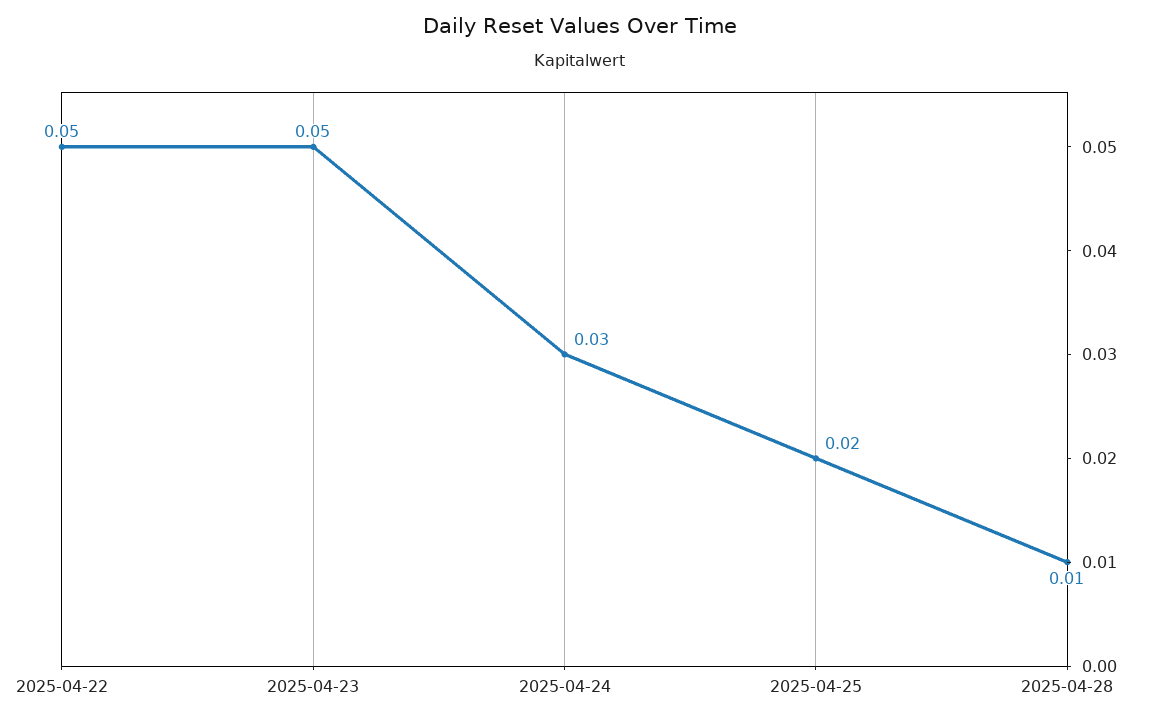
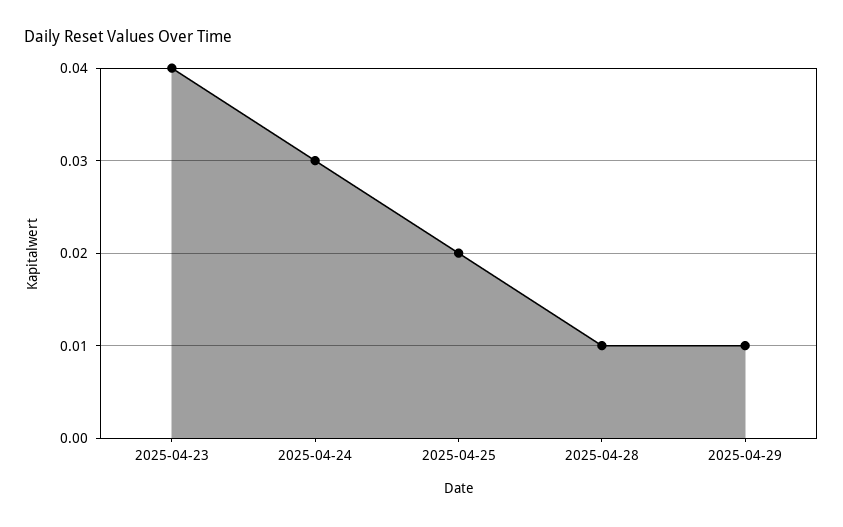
2025-04-22: 0.05 -> none
2025-04-23: 0.05 -> 0.04
2025-04-29: none -> 0.01

